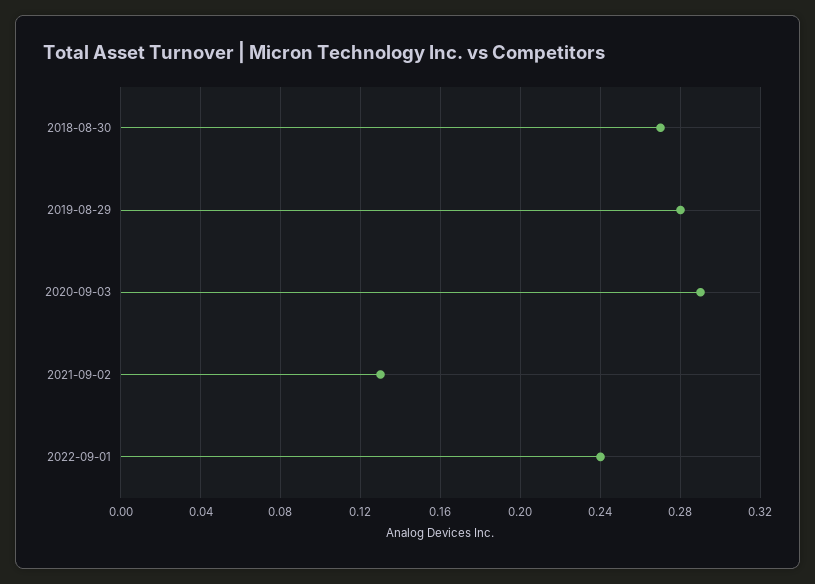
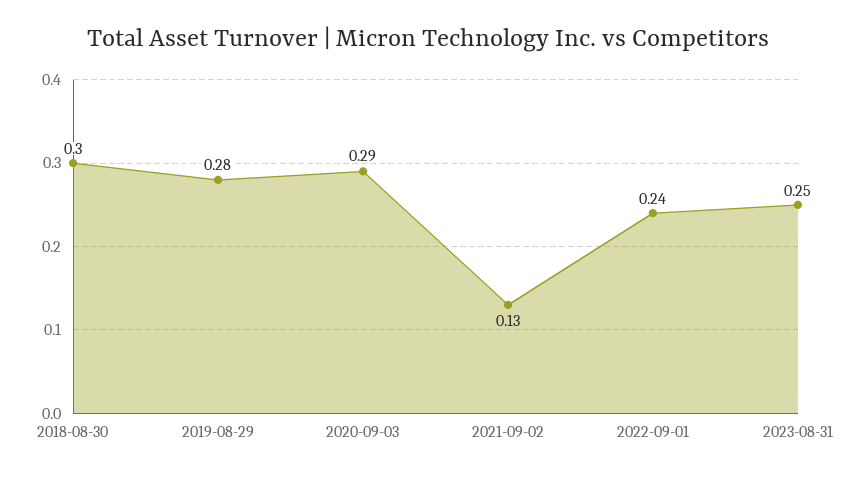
2018-08-30: 0.27 -> 0.3
2023-08-31: none -> 0.25

